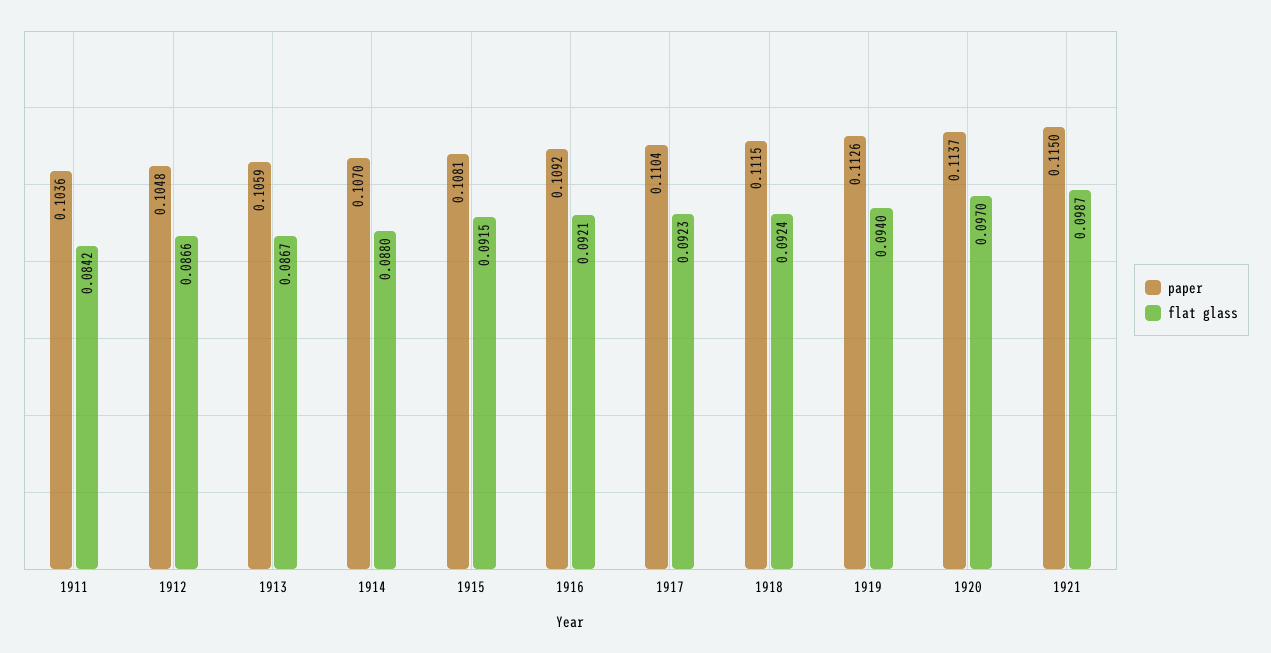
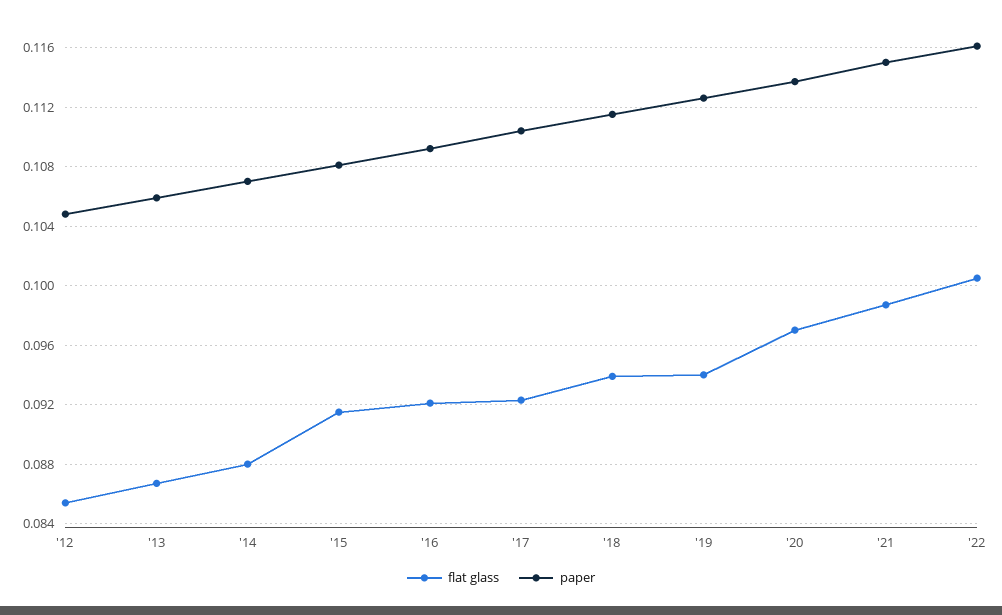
paper, 1911: 0.1036 -> none
flat glass, 1911: 0.0842 -> none
flat glass, 1912: 0.0866 -> 0.0855
flat glass, 1918: 0.0924 -> 0.094
flat glass, '22: none -> 0.1005
paper, '22: none -> 0.116

